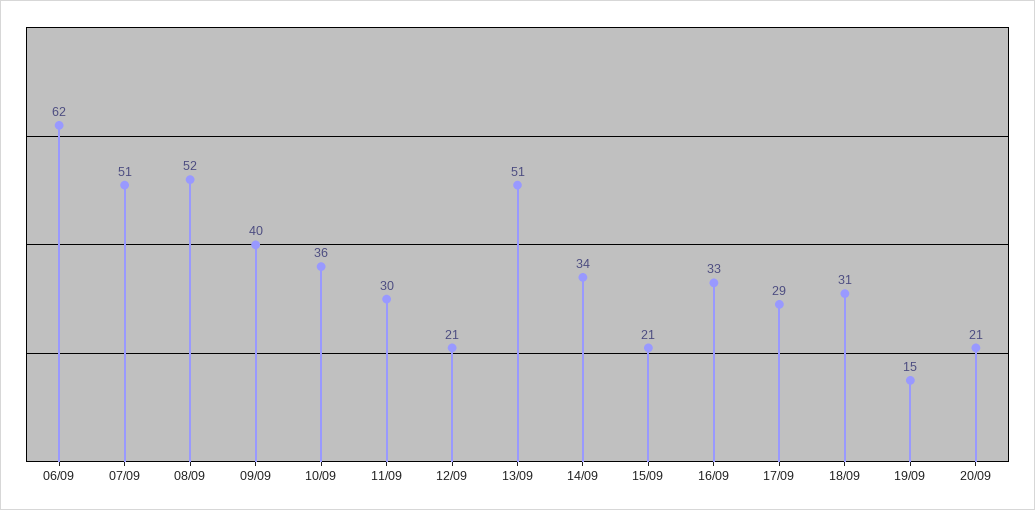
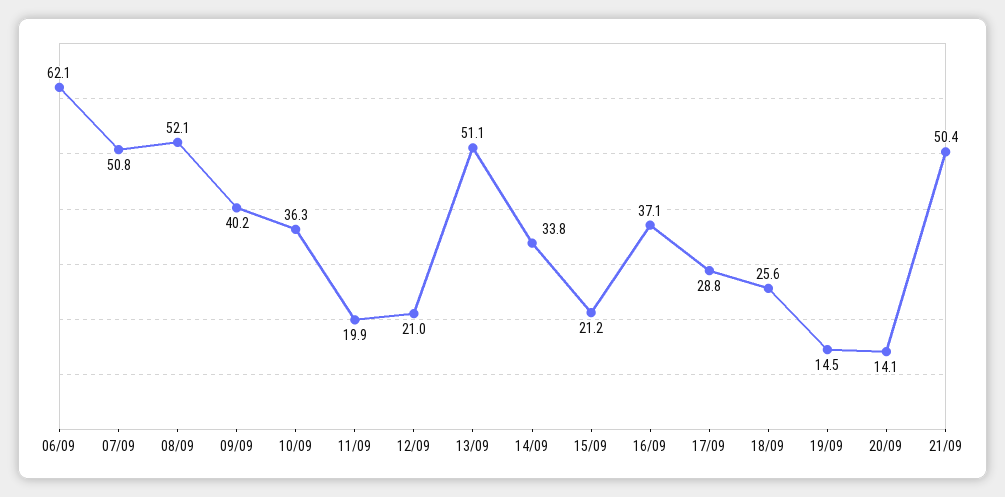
11/09: 30 -> 19.9
16/09: 33 -> 37.1
18/09: 31 -> 25.6
20/09: 21 -> 14.1
21/09: none -> 50.4

